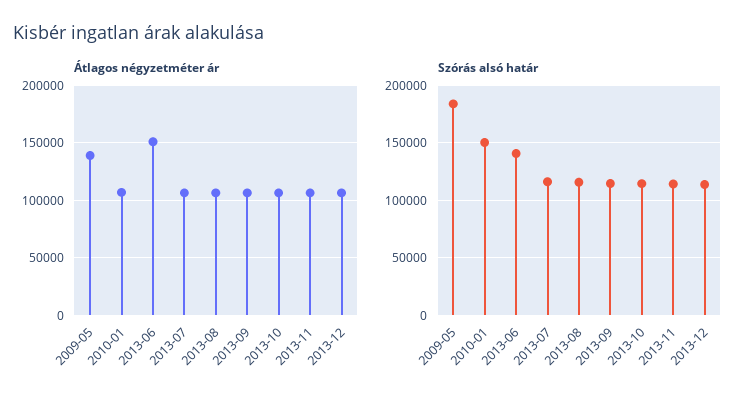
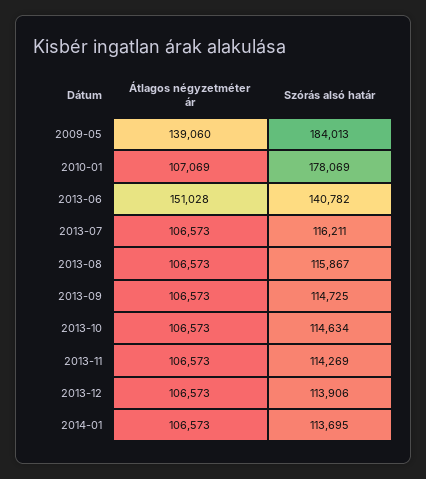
Szórás alsó határ, 2010-01: 150000 -> 178069
Átlagos négyzetméter ár, 2014-01: none -> 106573
Szórás alsó határ, 2014-01: none -> 113695

